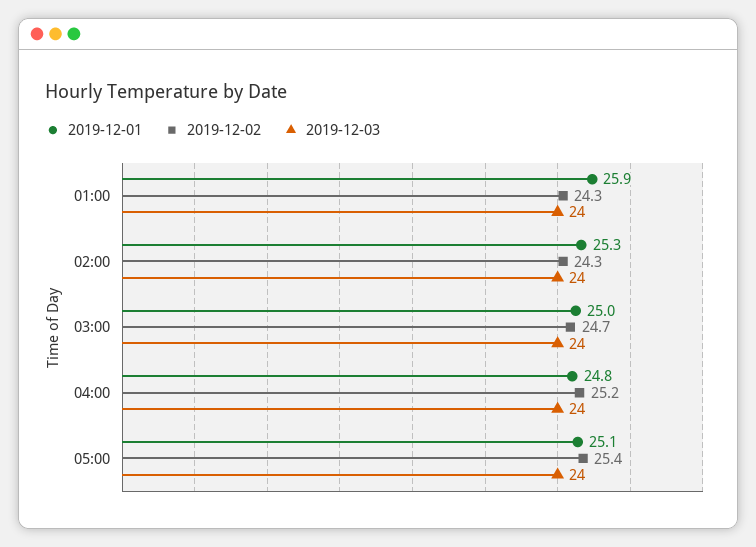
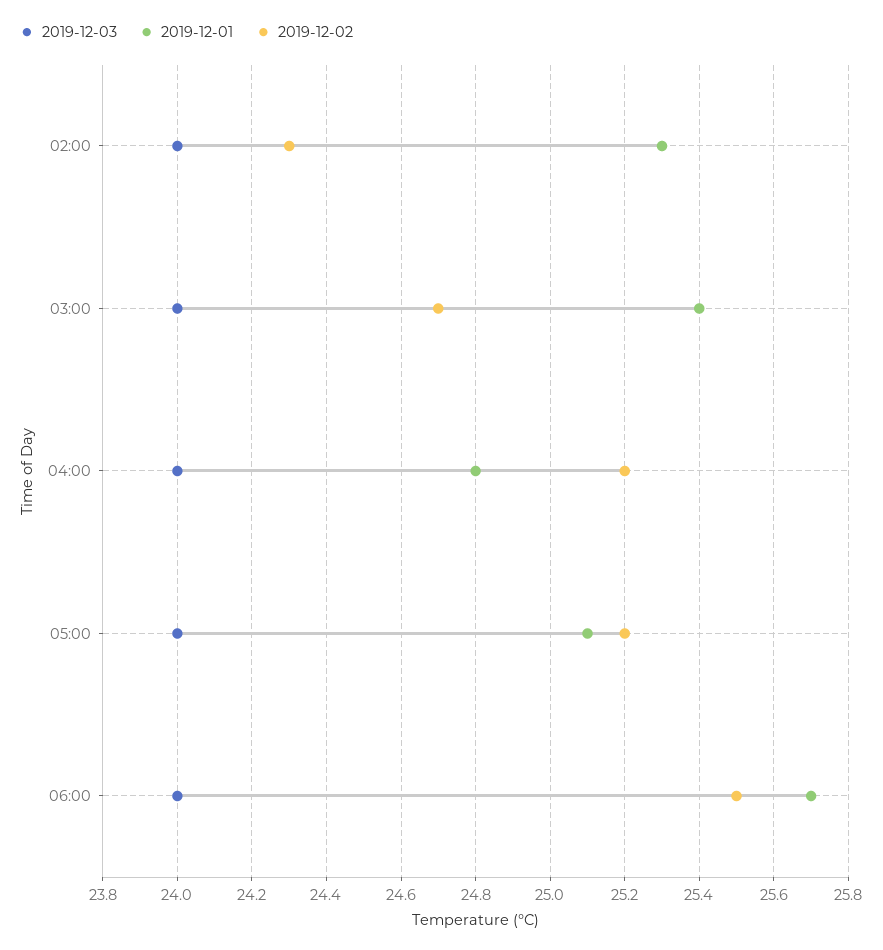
2019-12-01, 01:00: 25.9 -> none
2019-12-02, 01:00: 24.3 -> none
2019-12-03, 01:00: 24 -> none
2019-12-01, 03:00: 25 -> 25.4
2019-12-02, 05:00: 25.4 -> 25.2
2019-12-03, 06:00: none -> 24
2019-12-01, 06:00: none -> 25.7
2019-12-02, 06:00: none -> 25.5

